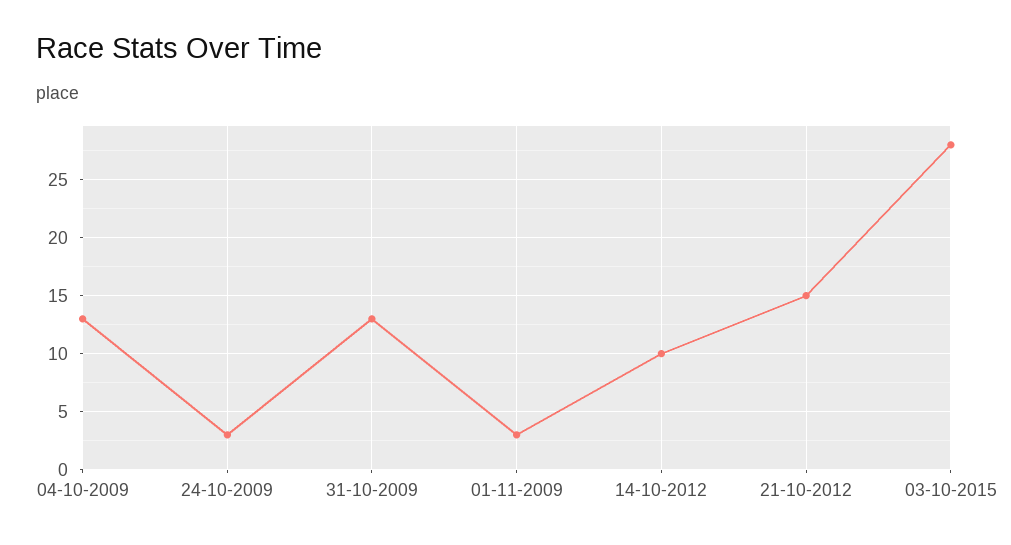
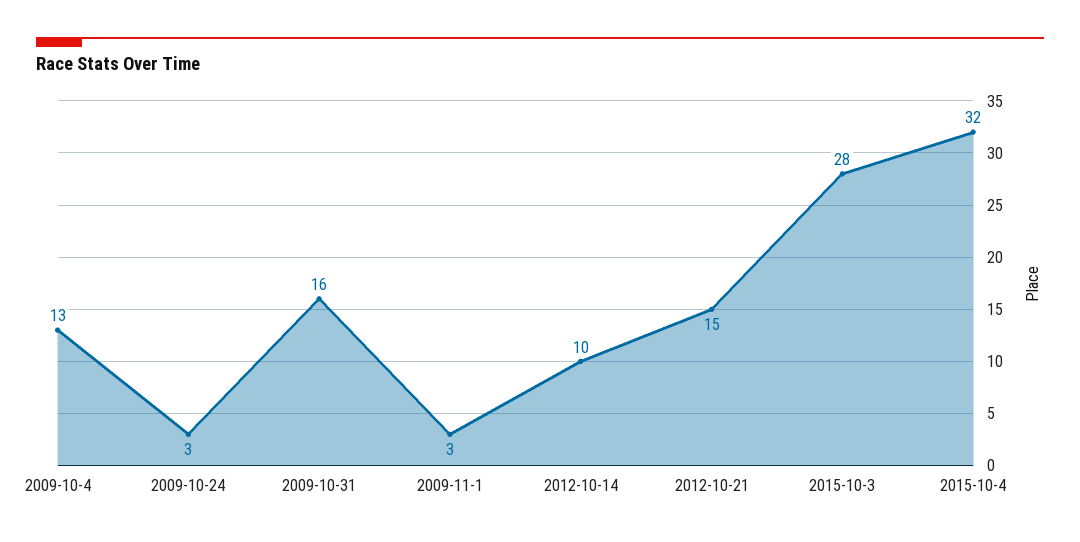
31-10-2009: 13 -> 16
2015-10-4: none -> 32

